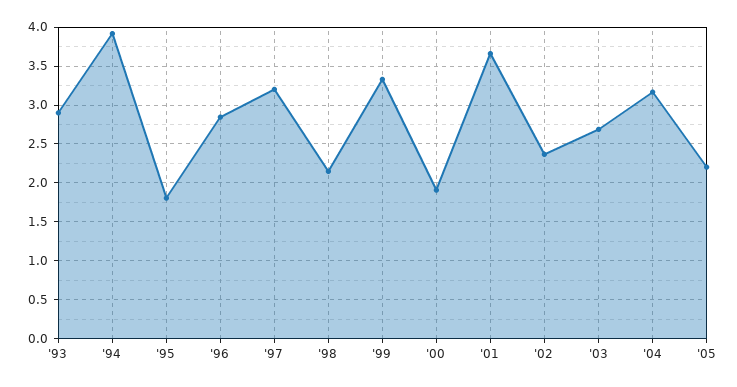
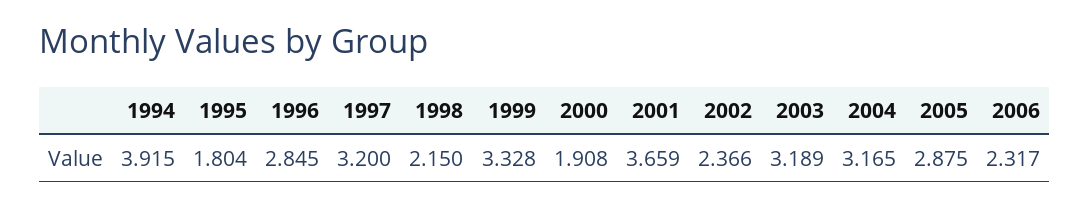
'93: 2.9 -> none
'03: 2.7 -> 3.189
'05: 2.2 -> 2.875
2006: none -> 2.317

